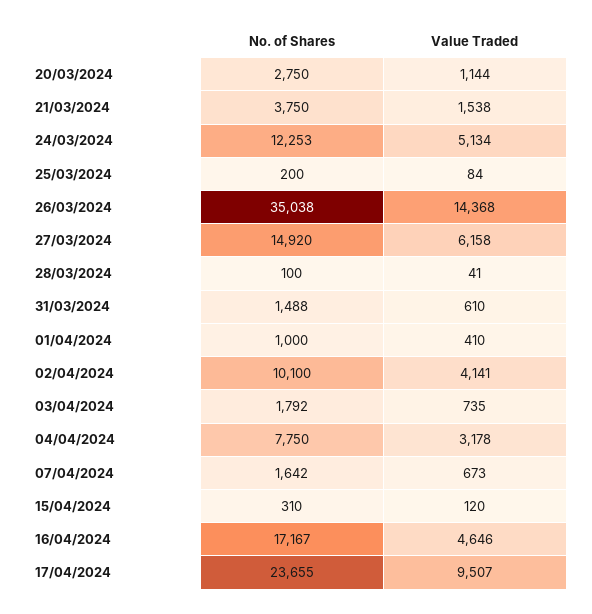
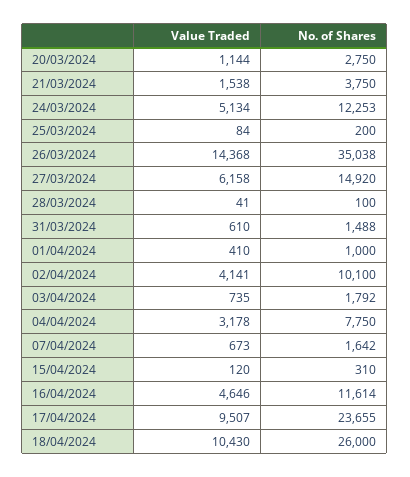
No. of Shares, 16/04/2024: 17167 -> 11614
Value Traded, 18/04/2024: none -> 10430
No. of Shares, 18/04/2024: none -> 26000

